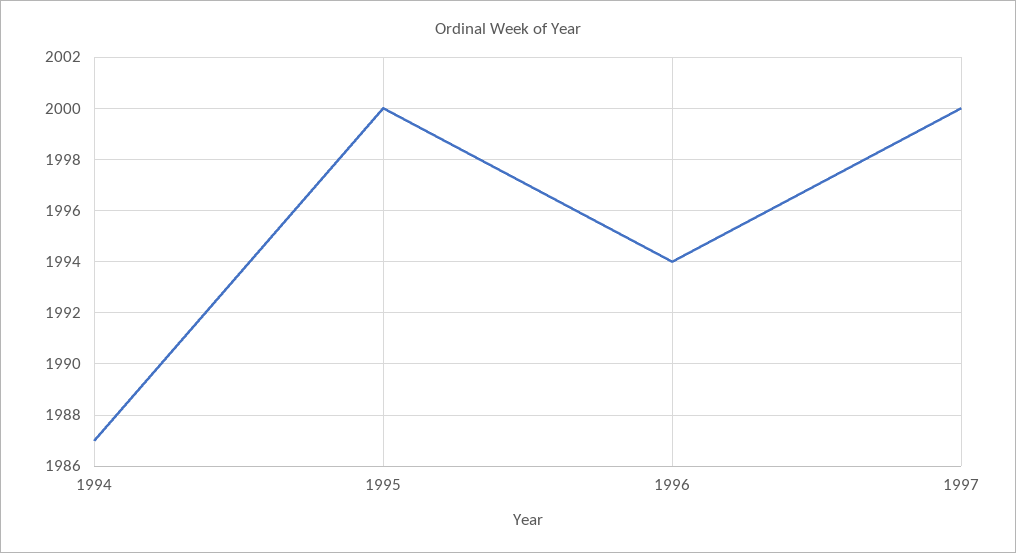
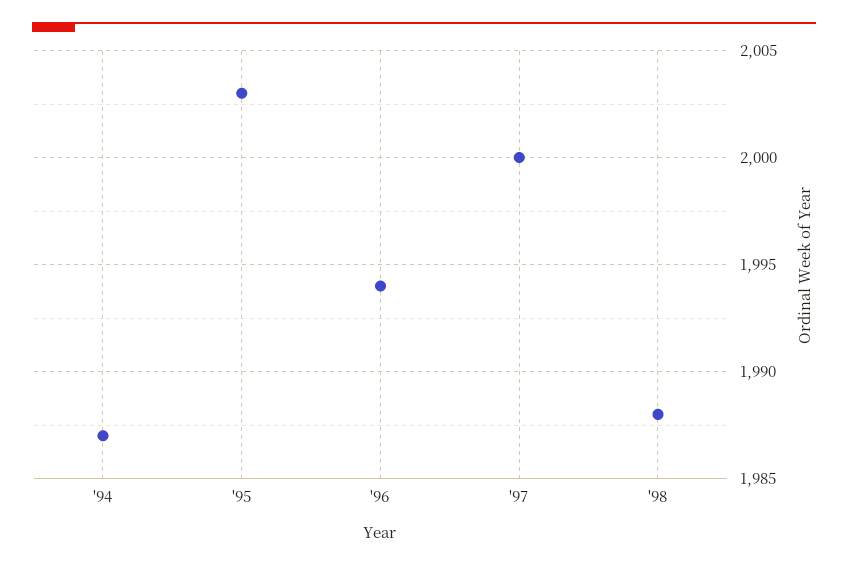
1995: 2000 -> 2003
'98: none -> 1988

